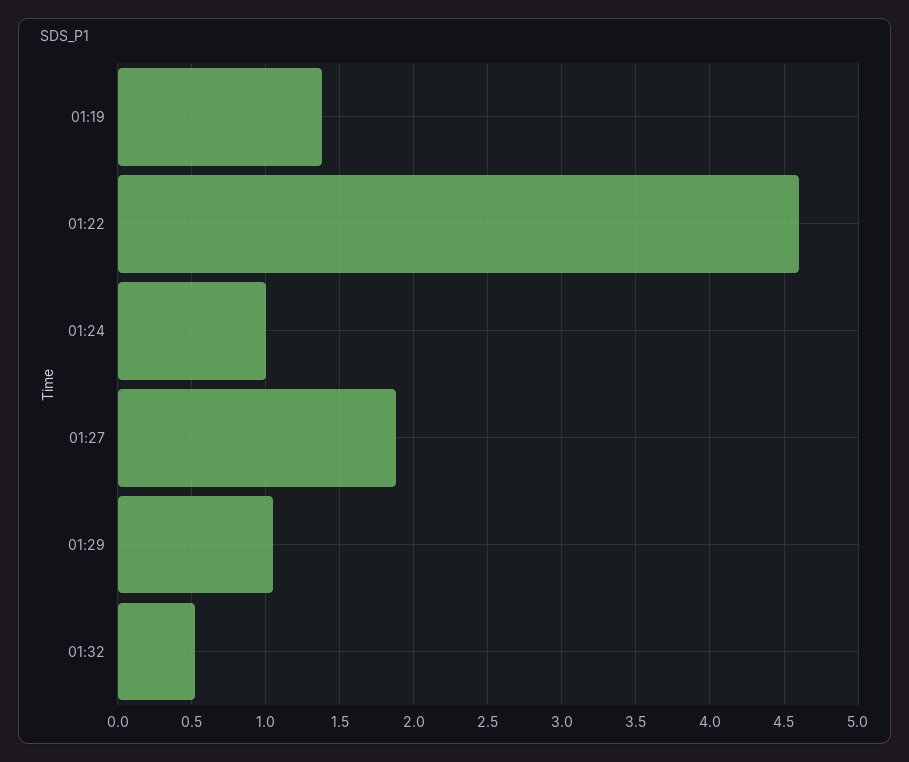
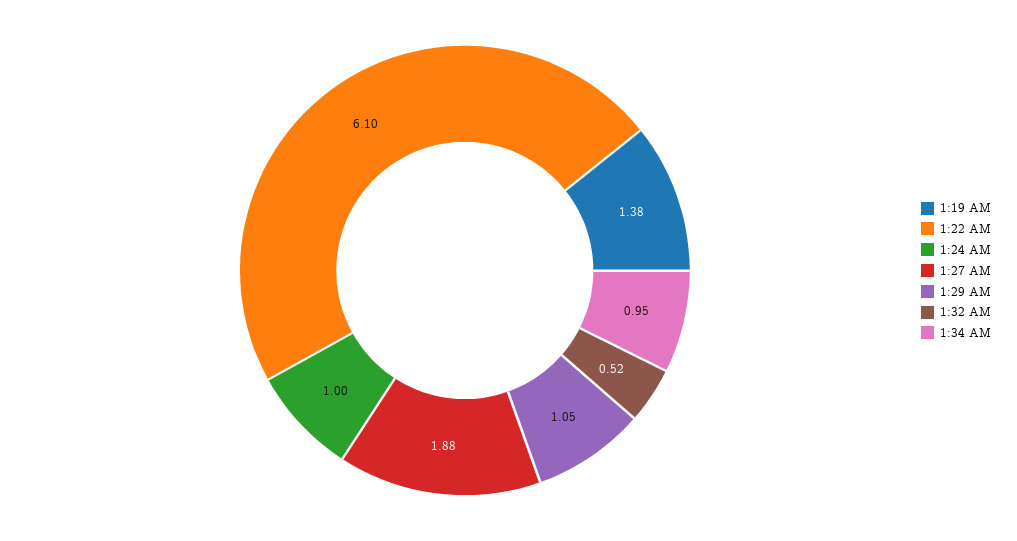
01:22: 4.6 -> 6.1
1:34 AM: none -> 0.95

